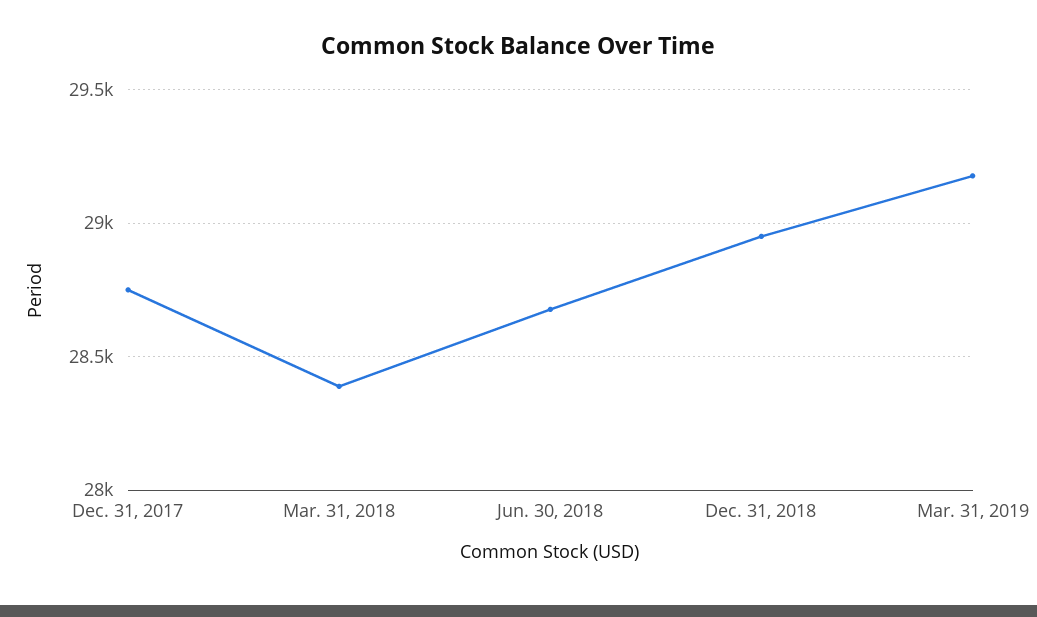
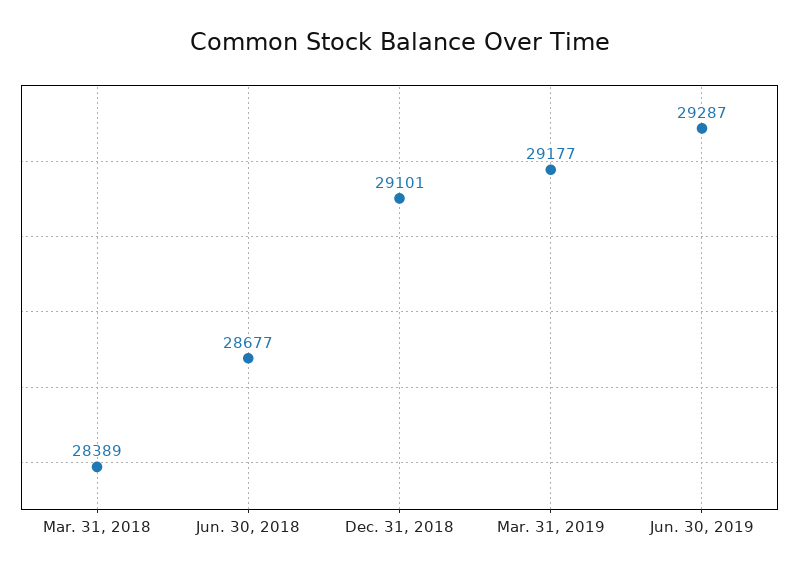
Dec. 31, 2017: 28750 -> none
Dec. 31, 2018: 28950 -> 29101
Jun. 30, 2019: none -> 29287

